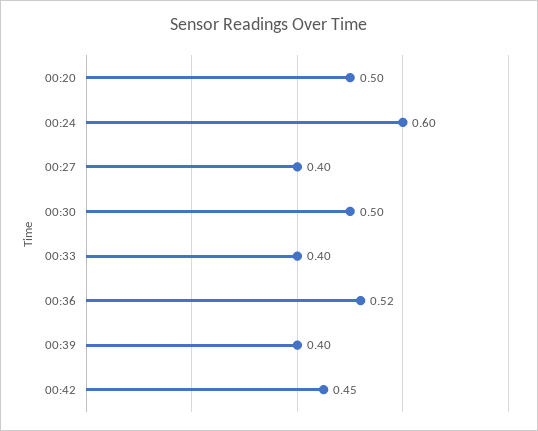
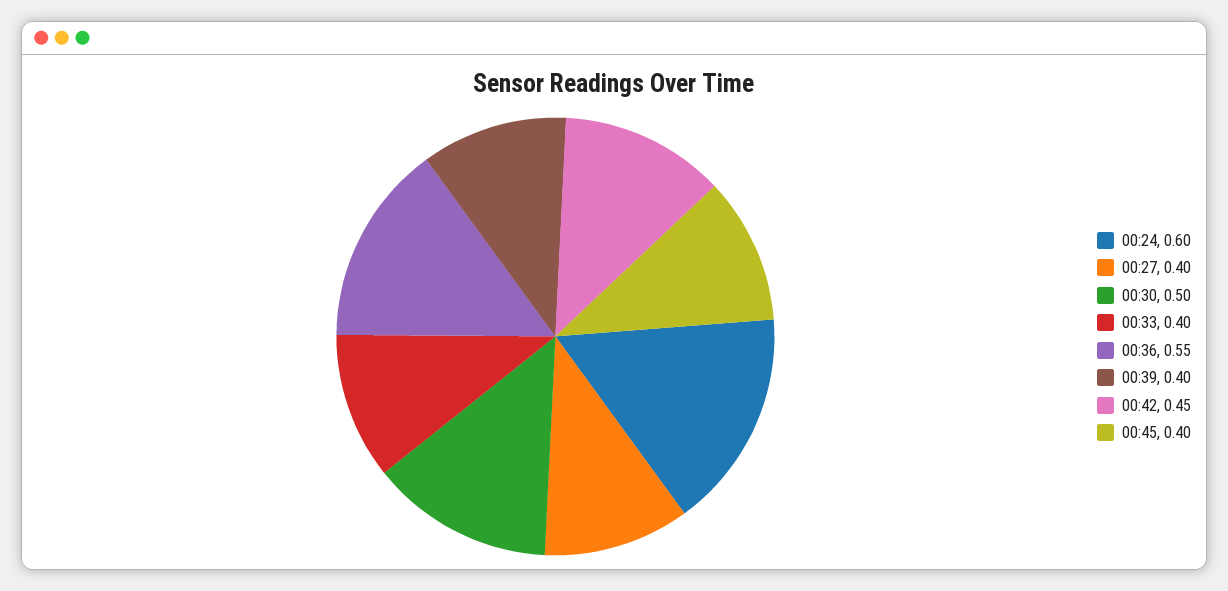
00:20: 0.5 -> none
00:36: 0.52 -> 0.55
00:45: none -> 0.4

